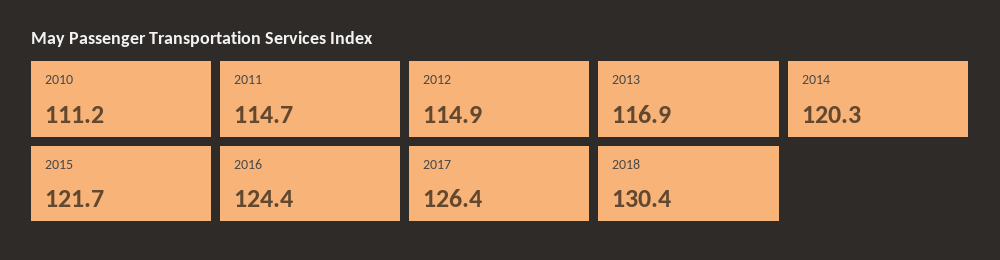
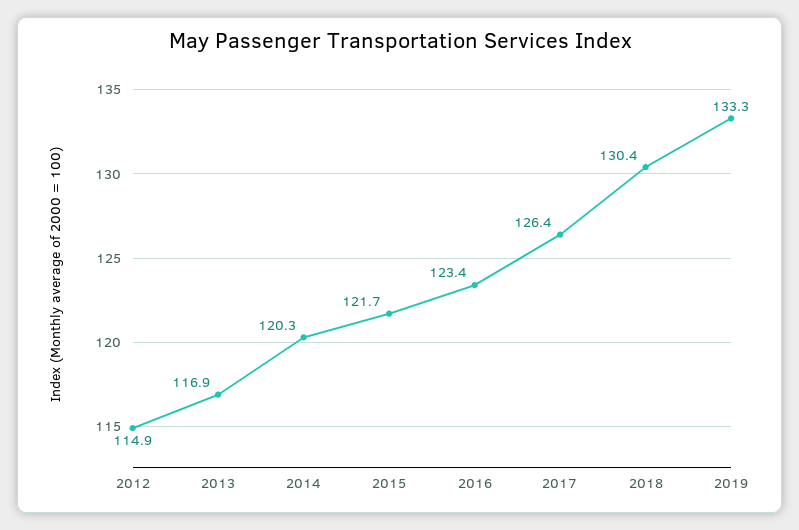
2010: 111.2 -> none
2011: 114.7 -> none
2016: 124.4 -> 123.4
2019: none -> 133.3

